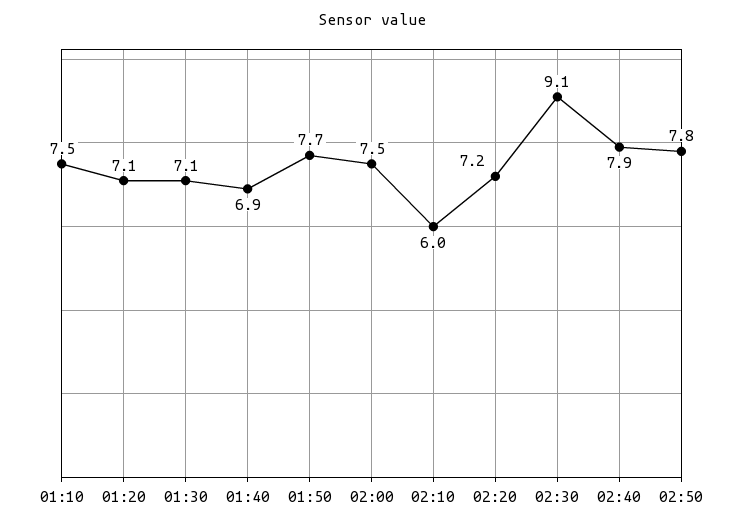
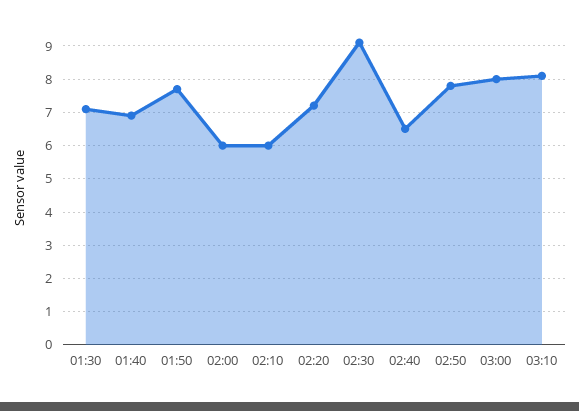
01:10: 7.5 -> none
01:20: 7.1 -> none
02:00: 7.5 -> 6
02:40: 7.9 -> 6.5
03:00: none -> 8
03:10: none -> 8

